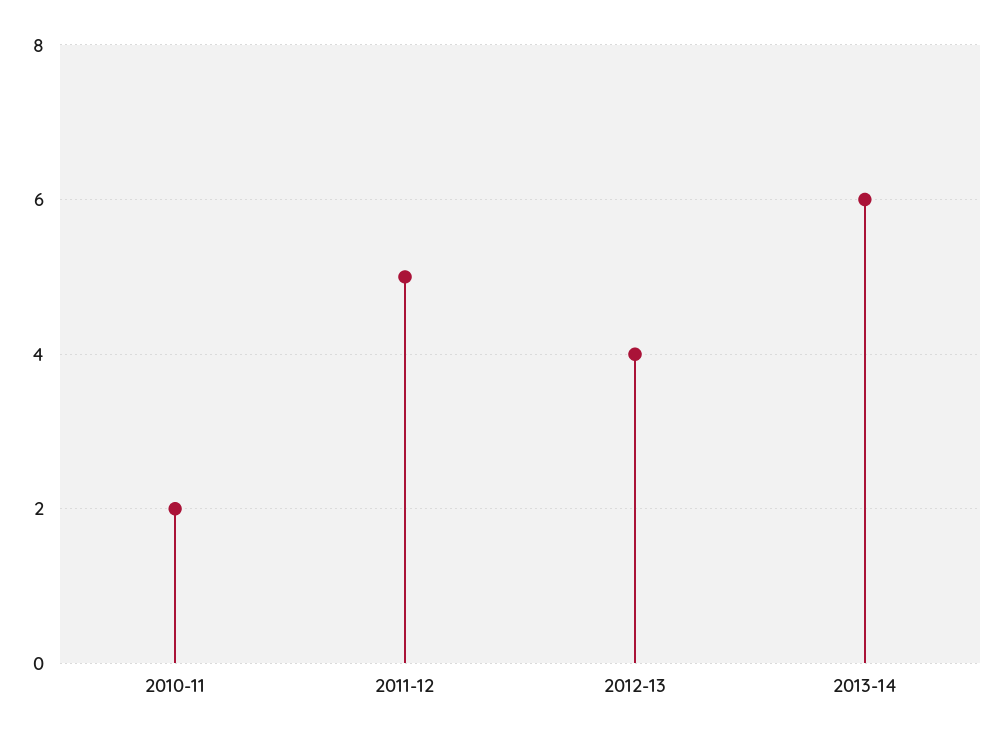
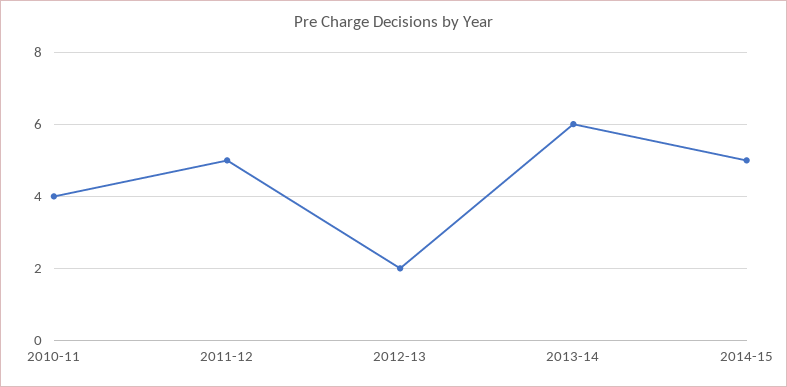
2010-11: 2 -> 4
2012-13: 4 -> 2
2014-15: none -> 5

